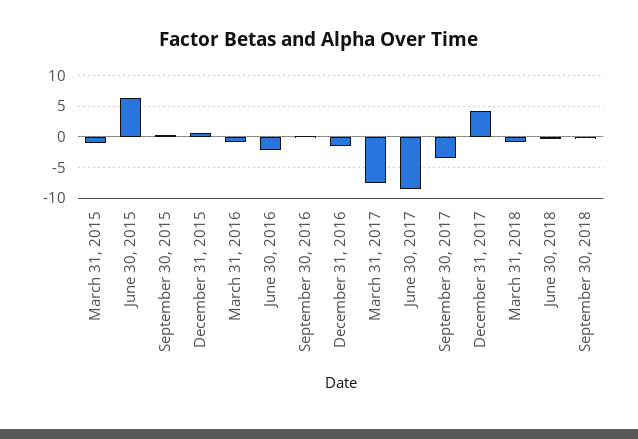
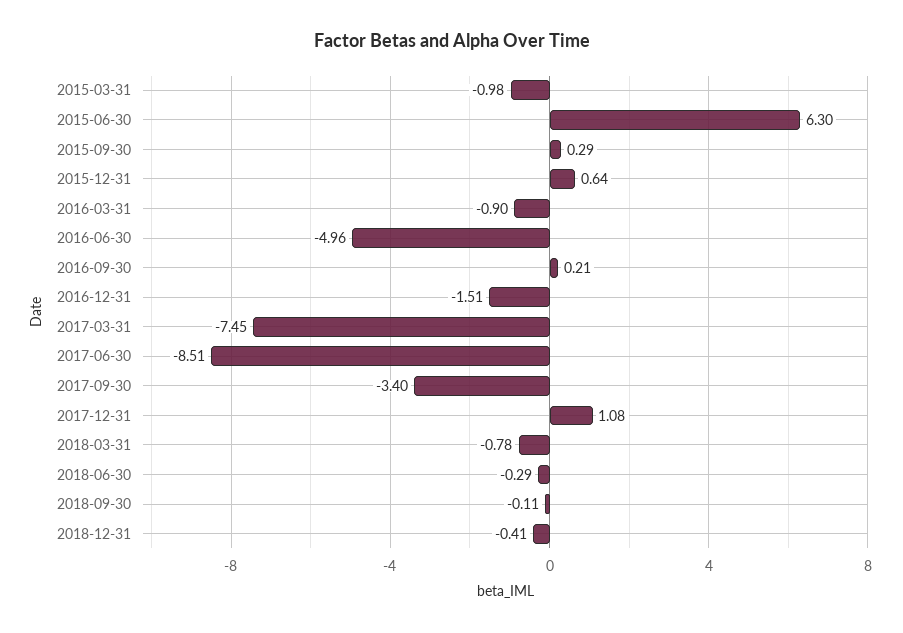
June 30, 2016: -2 -> -4.96
December 31, 2017: 4 -> 1.08
2018-12-31: none -> -0.41

